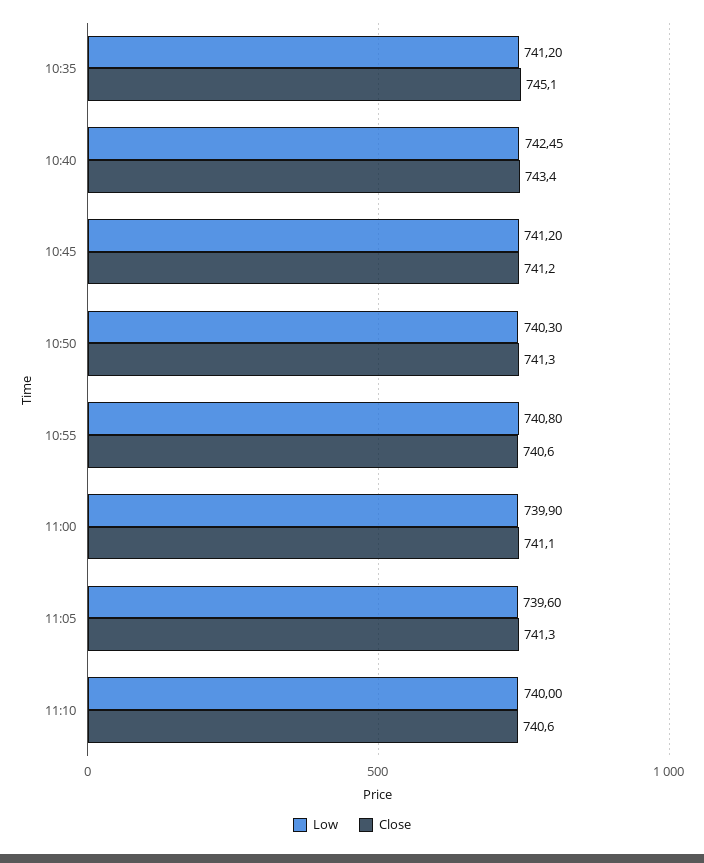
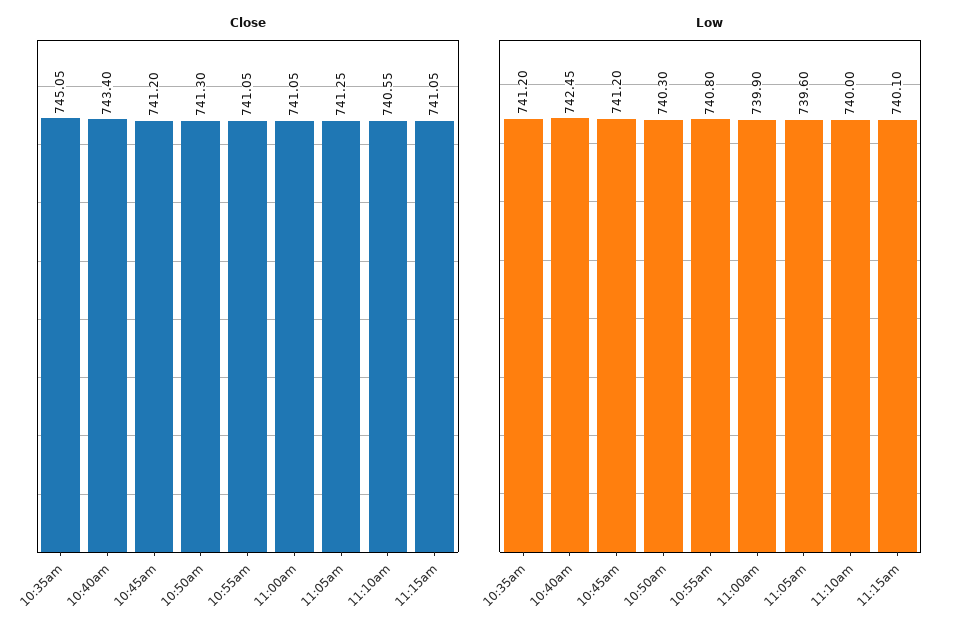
Close, 10:55: 740.6 -> 741.05
Close, 11:15am: none -> 741.05
Low, 11:15am: none -> 740.1

